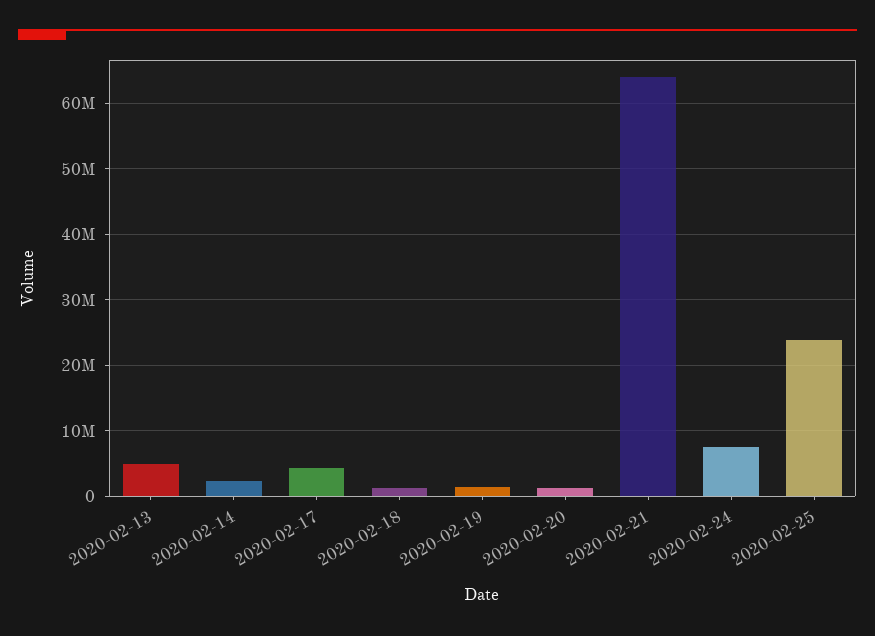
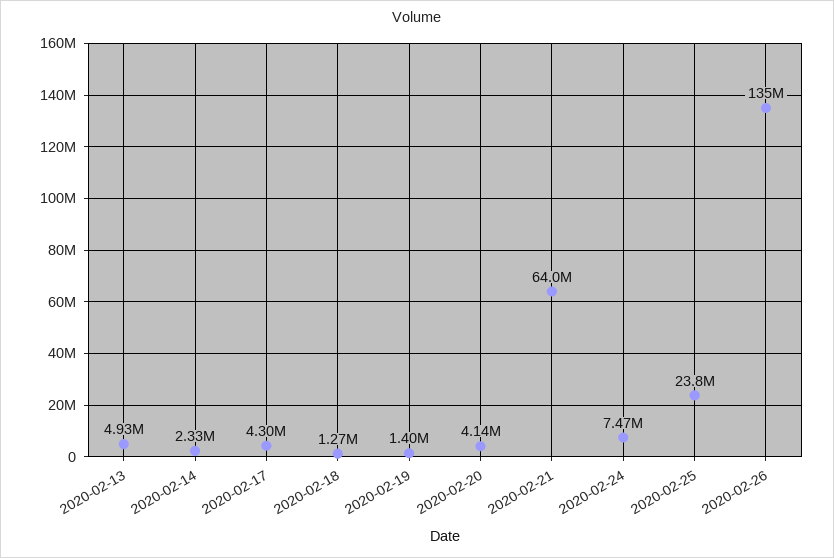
2020-02-20: 1000000 -> 4140000
2020-02-26: none -> 135000000

